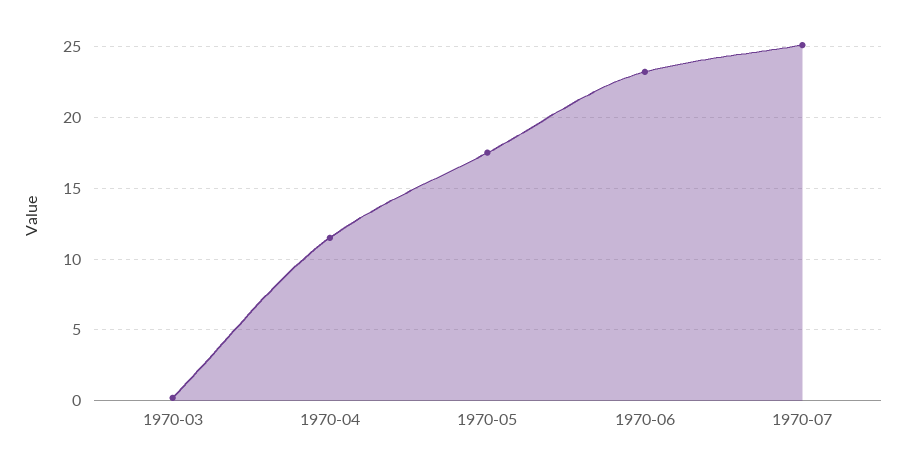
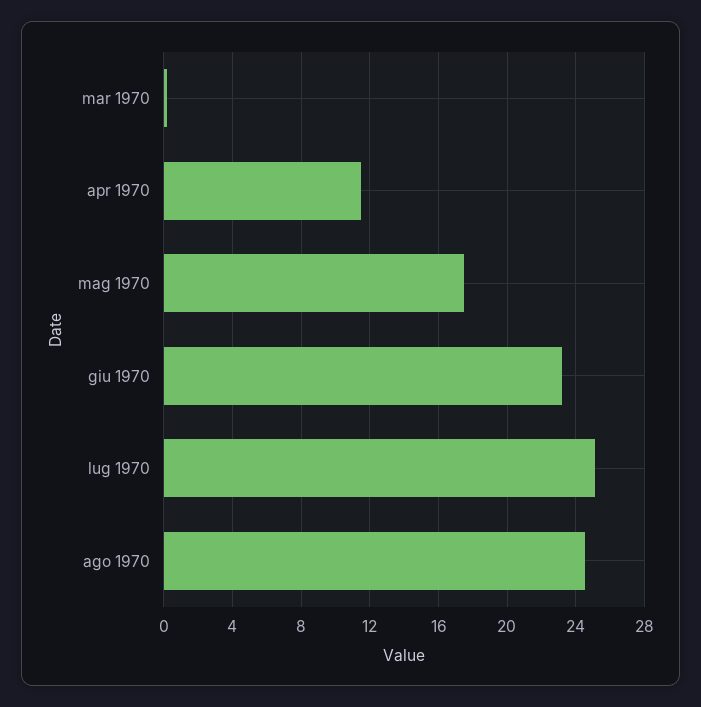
ago 1970: none -> 24.5

